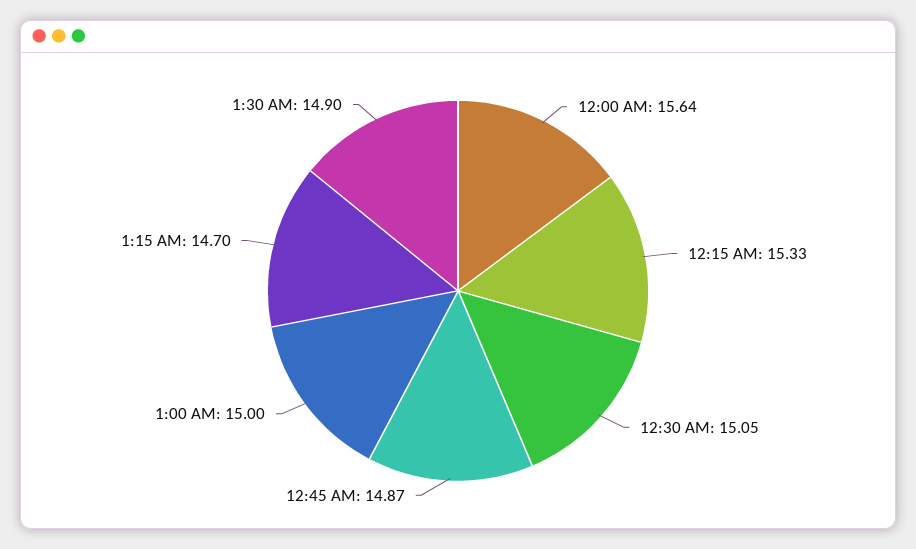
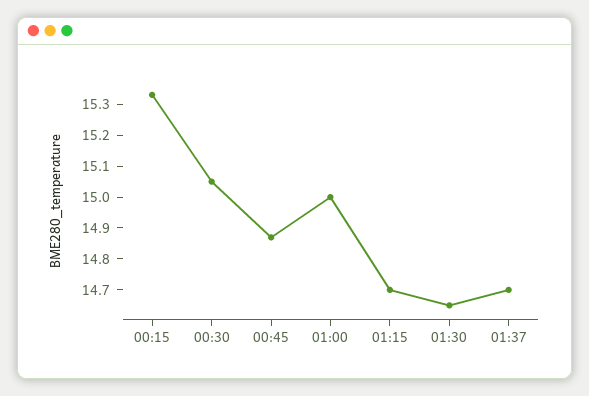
12:00 AM: 15.64 -> none
1:30 AM: 14.9 -> 14.65
01:37: none -> 14.7

